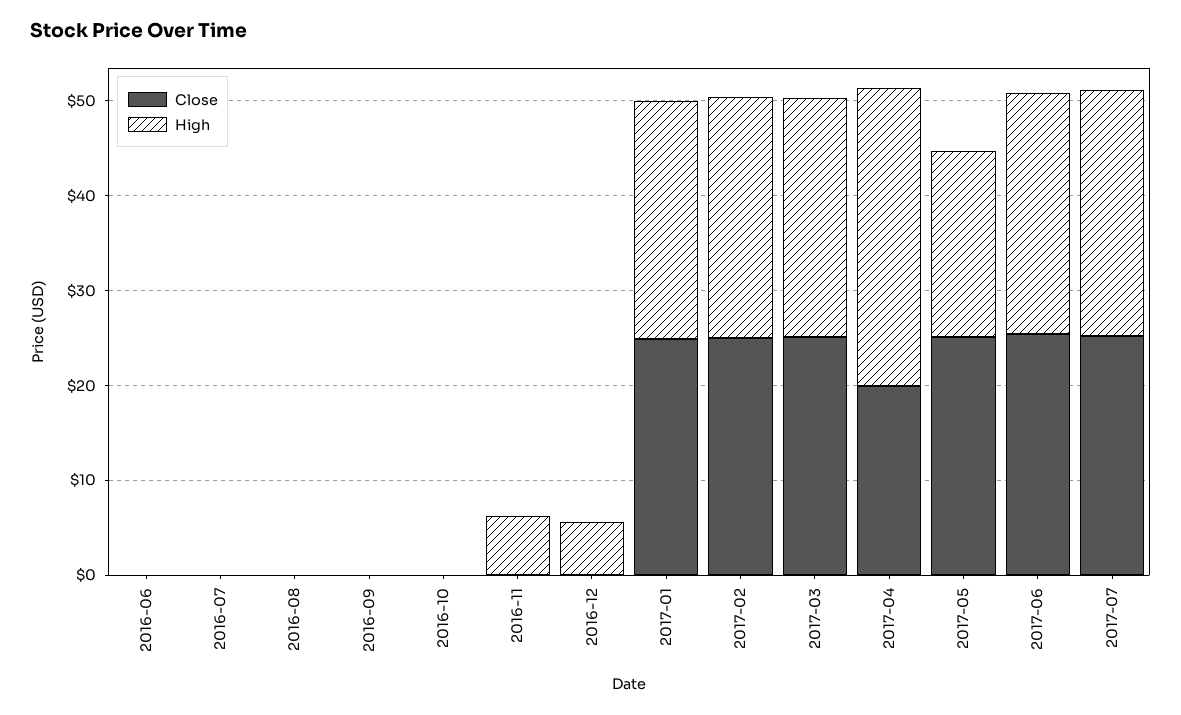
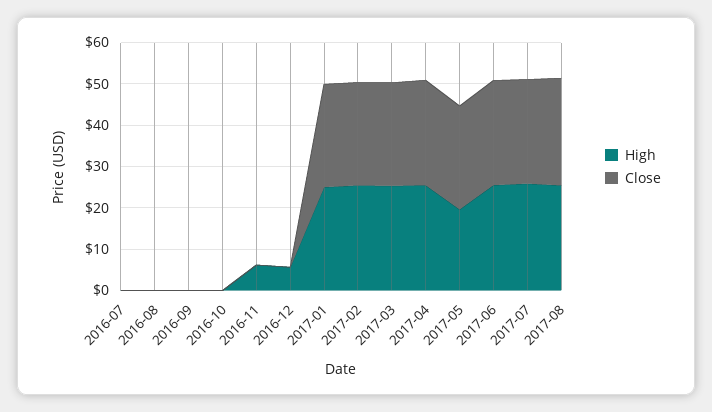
Close, 2016-06: 0 -> none
High, 2016-06: 0 -> none
Close, 2017-04: 20 -> 26
High, 2017-04: 32 -> 26
High, 2017-08: none -> 26
Close, 2017-08: none -> 26

